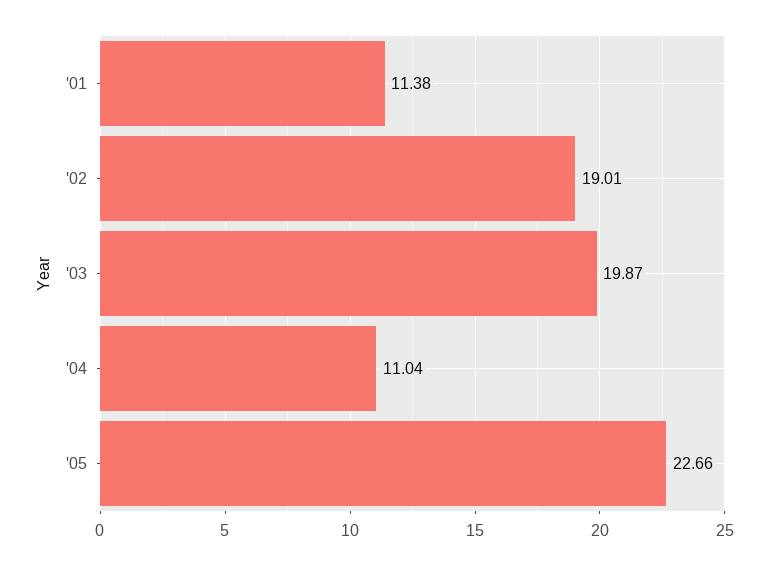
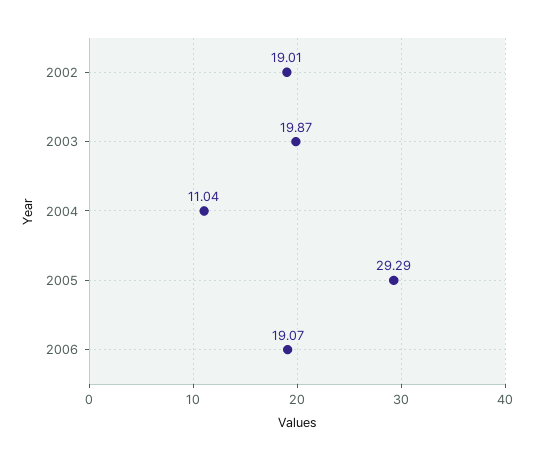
'01: 11.38 -> none
'05: 22.66 -> 29.29
2006: none -> 19.07

